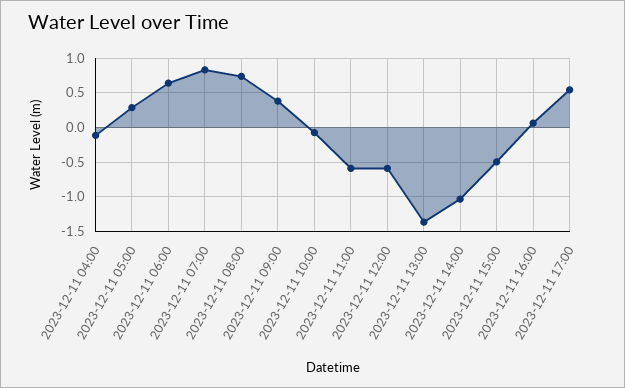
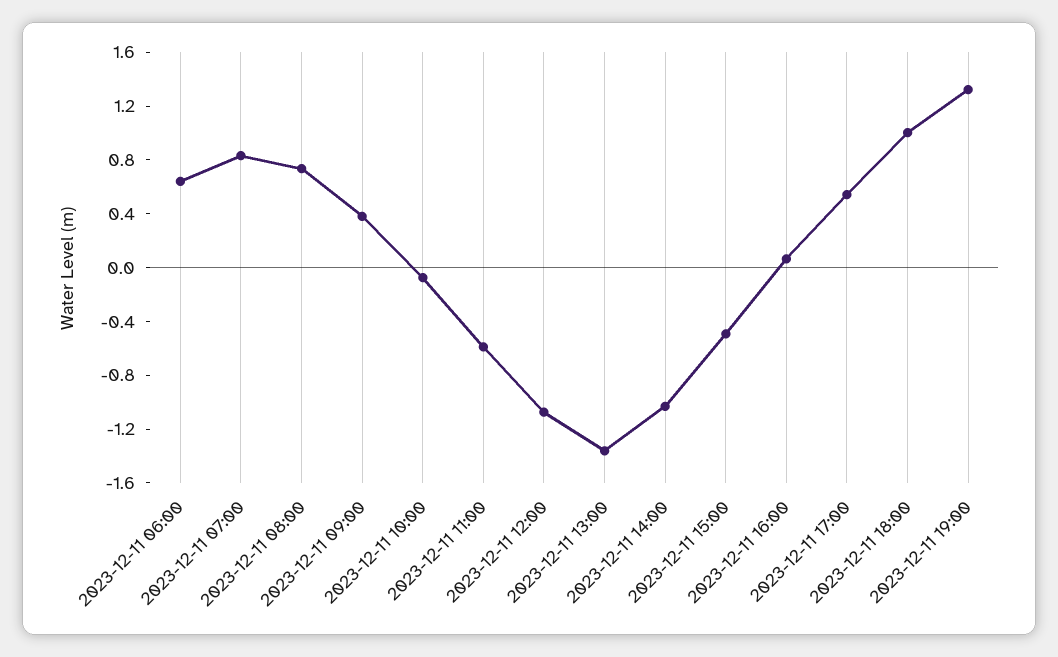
2023-12-11 04:00: -0.1 -> none
2023-12-11 05:00: 0.3 -> none
2023-12-11 12:00: -0.6 -> -1.1
2023-12-11 18:00: none -> 1
2023-12-11 19:00: none -> 1.3

